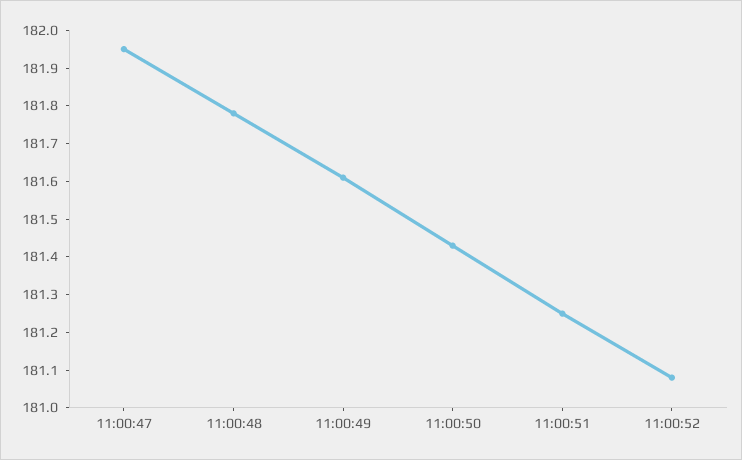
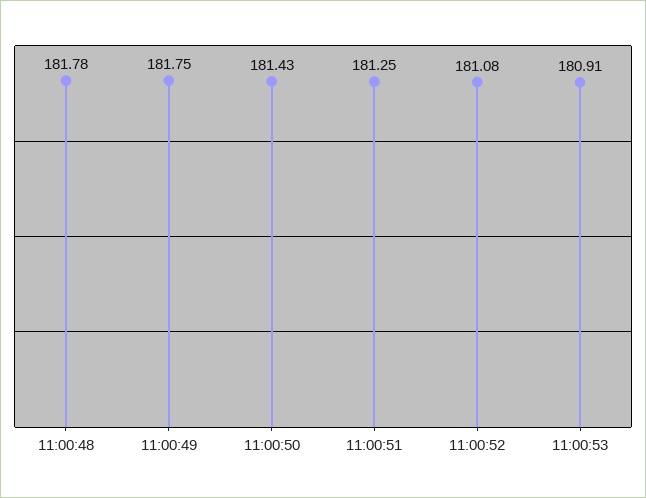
11:00:47: 181.95 -> none
11:00:49: 181.6 -> 181.75
11:00:53: none -> 180.91

